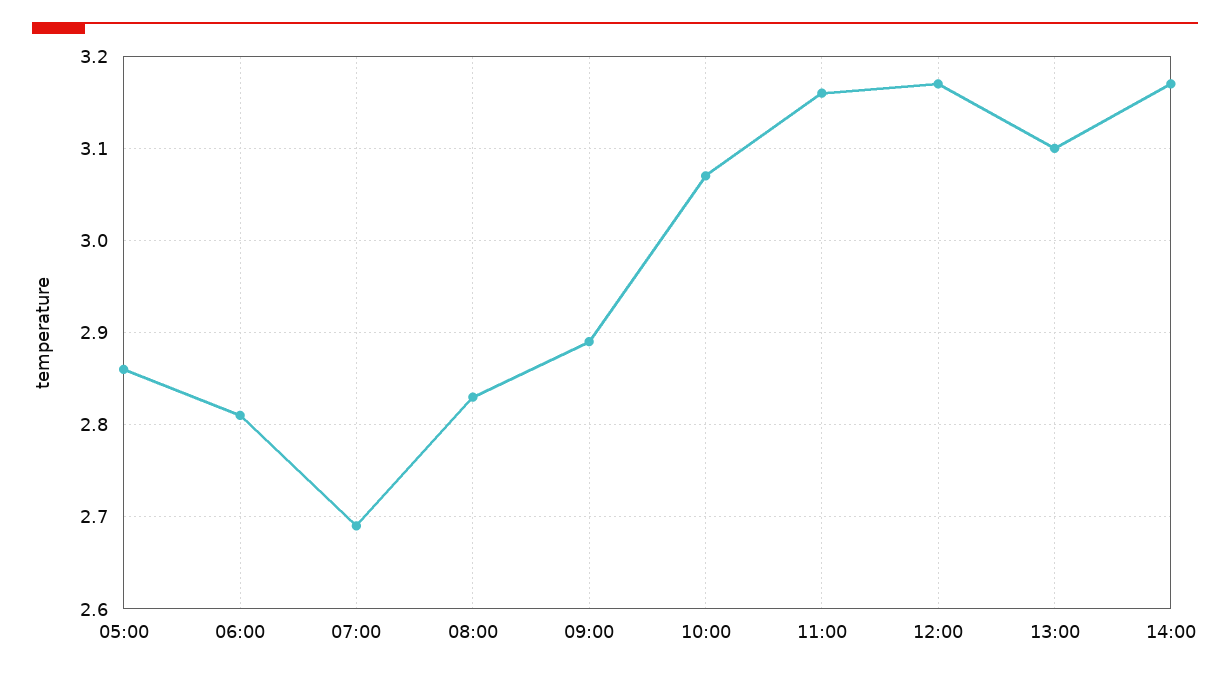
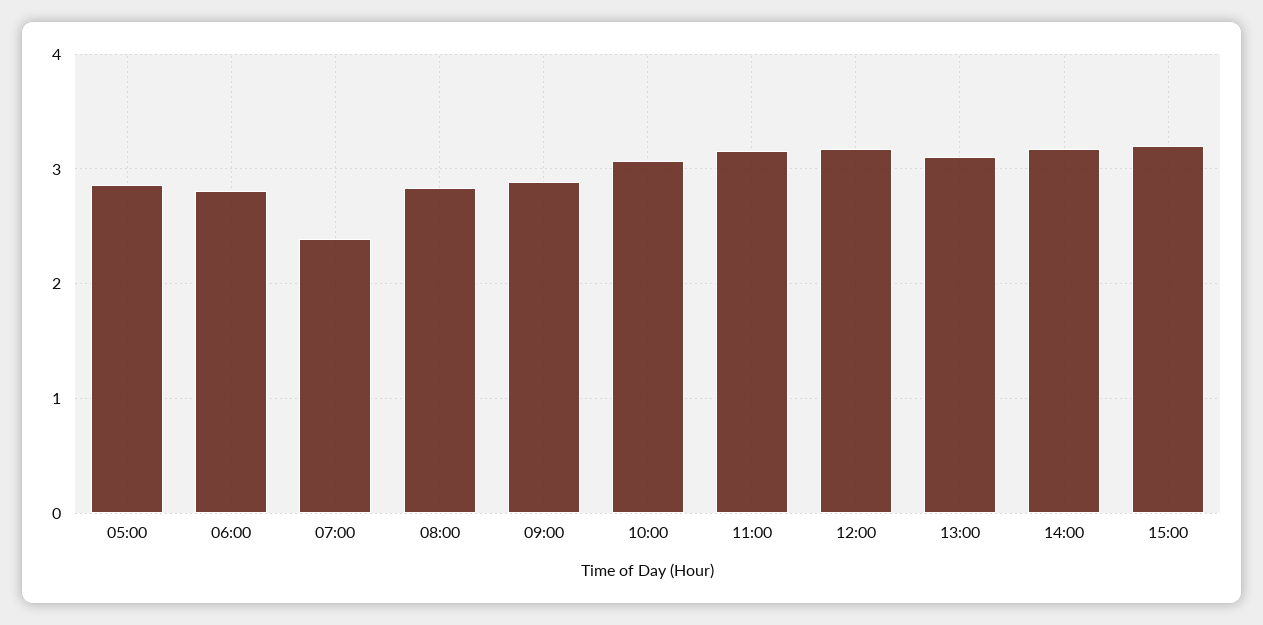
07:00: 2.69 -> 2.4
15:00: none -> 3.2

